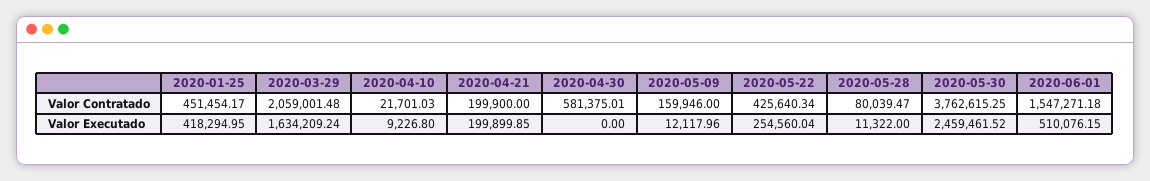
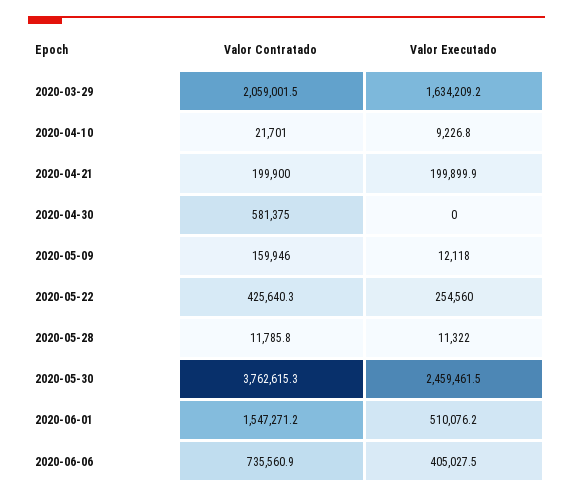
2020-01-25, Valor Contratado: 451454.17 -> none
2020-05-28, Valor Contratado: 80039.47 -> 11785.8
2020-01-25, Valor Executado: 418294.95 -> none
2020-06-06, Valor Contratado: none -> 735560.9
2020-06-06, Valor Executado: none -> 405027.5

